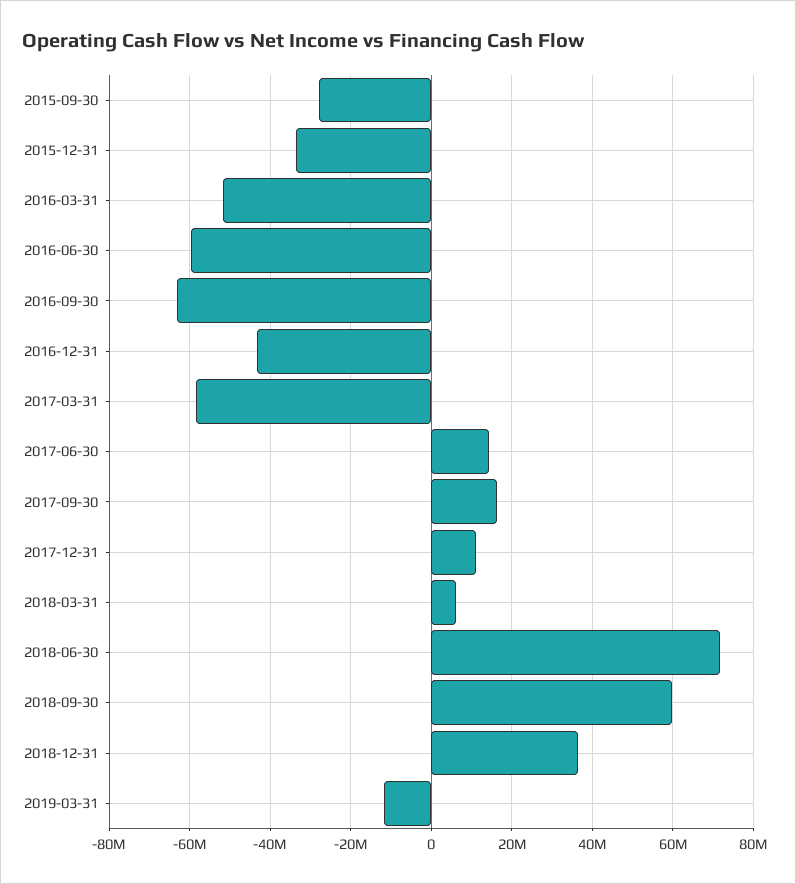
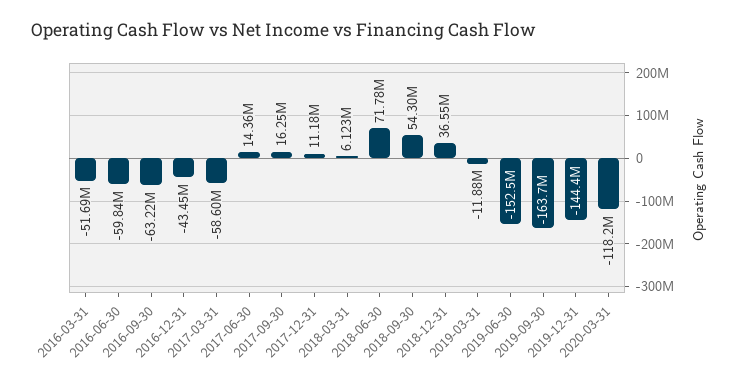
2015-09-30: -28000000 -> none
2015-12-31: -34000000 -> none
2018-09-30: 60000000 -> 54300000
2019-06-30: none -> -152500000
2019-09-30: none -> -163700000
2019-12-31: none -> -144400000
2020-03-31: none -> -118200000

